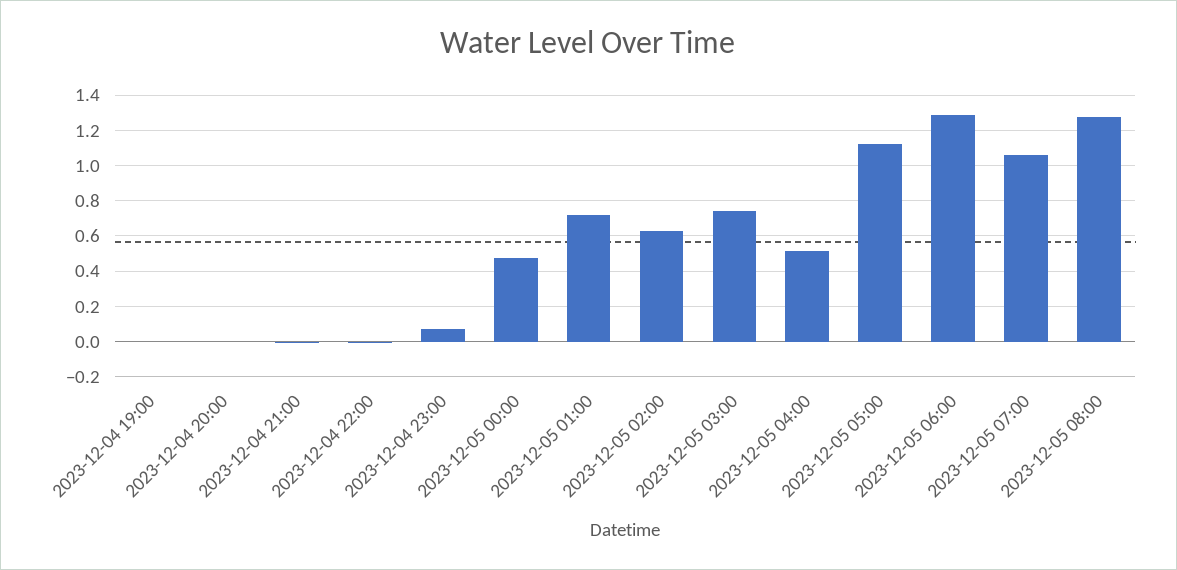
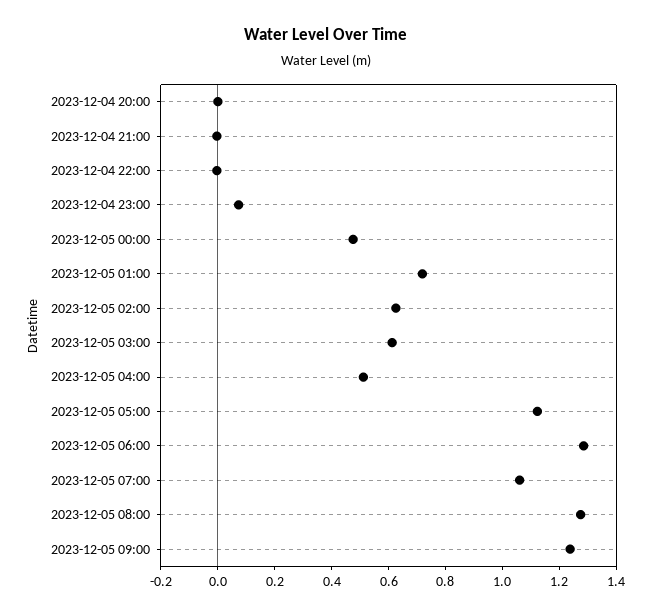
2023-12-04 19:00: 0 -> none
2023-12-05 03:00: 0.75 -> 0.6
2023-12-05 09:00: none -> 1.25

